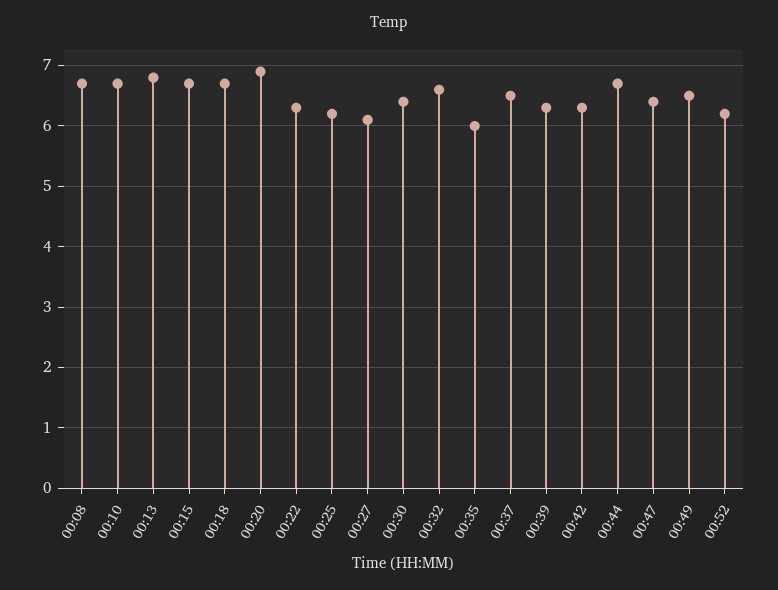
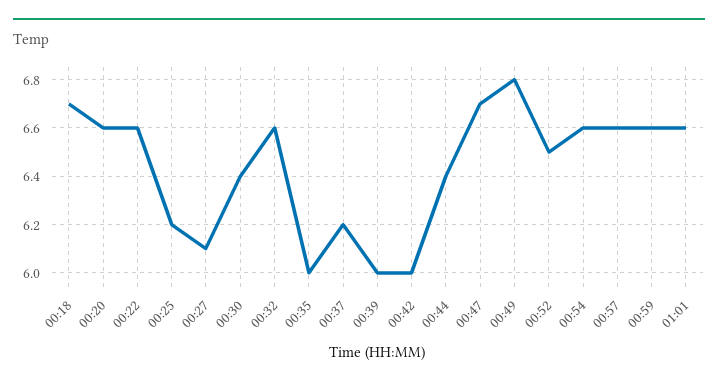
00:08: 6.7 -> none
00:10: 6.7 -> none
00:13: 6.8 -> none
00:15: 6.7 -> none
00:20: 6.9 -> 6.6
00:22: 6.3 -> 6.6
00:37: 6.5 -> 6.2
00:39: 6.3 -> 6
00:42: 6.3 -> 6
00:44: 6.7 -> 6.4
00:47: 6.4 -> 6.7
00:49: 6.5 -> 6.8
00:52: 6.2 -> 6.5
00:54: none -> 6.6
00:57: none -> 6.6
00:59: none -> 6.6
01:01: none -> 6.6

